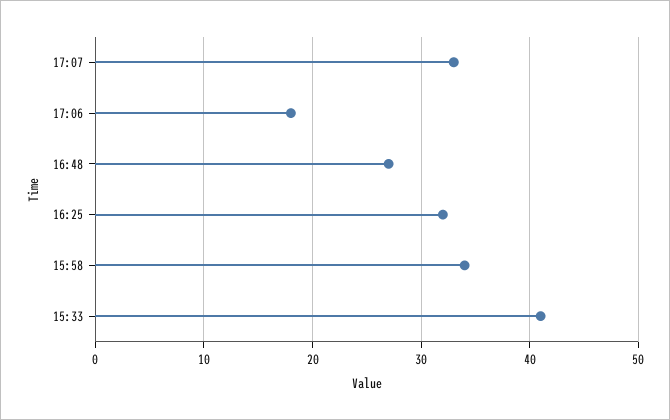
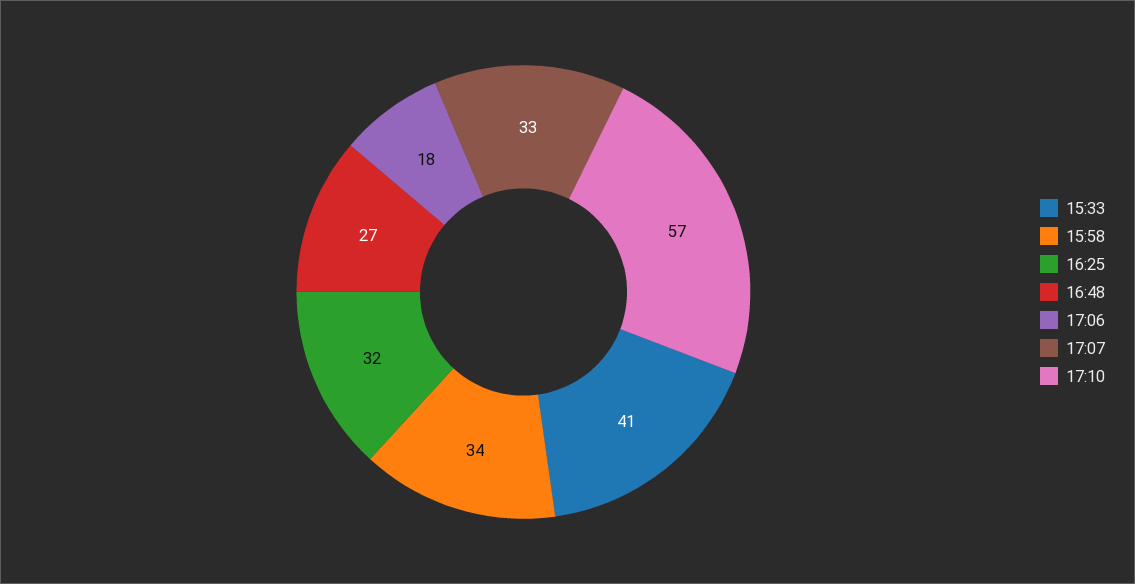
17:10: none -> 57

